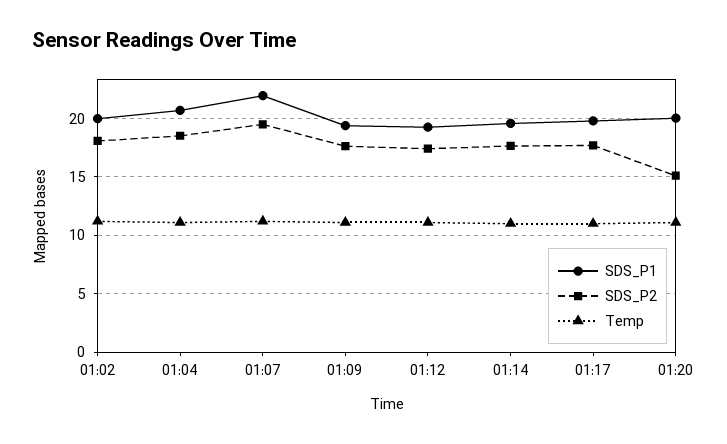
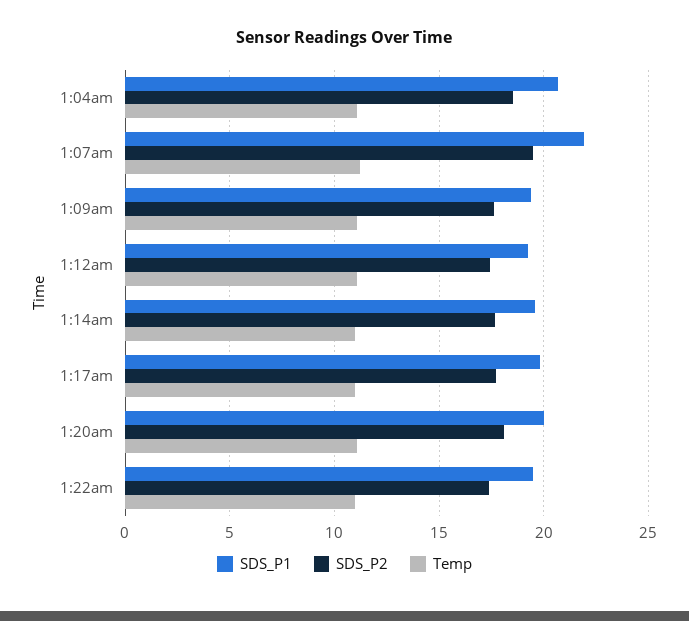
SDS_P1, 01:02: 20 -> none
SDS_P2, 01:02: 18 -> none
Temp, 01:02: 11 -> none
SDS_P2, 01:20: 15 -> 18
SDS_P1, 1:22am: none -> 19.5
SDS_P2, 1:22am: none -> 17.5
Temp, 1:22am: none -> 11

